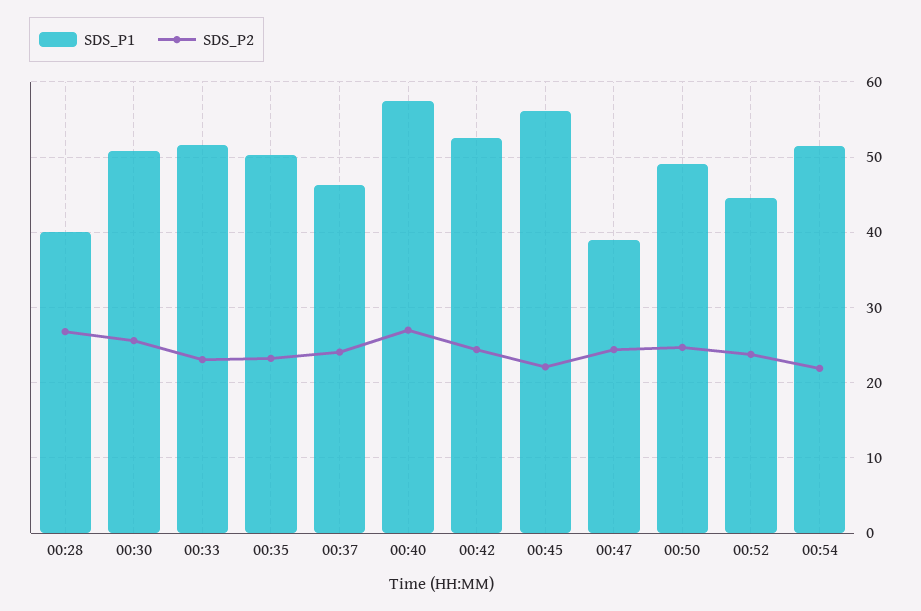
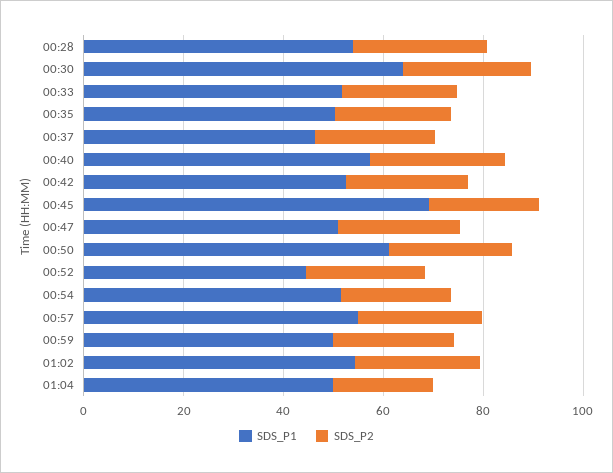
SDS_P1, 00:28: 40 -> 55
SDS_P1, 00:30: 51 -> 65
SDS_P1, 00:45: 56 -> 70
SDS_P1, 00:47: 39 -> 50
SDS_P1, 00:50: 49 -> 60
SDS_P1, 00:57: none -> 55
SDS_P2, 00:57: none -> 25
SDS_P1, 00:59: none -> 50
SDS_P2, 00:59: none -> 25
SDS_P1, 01:02: none -> 55
SDS_P2, 01:02: none -> 25
SDS_P1, 01:04: none -> 50
SDS_P2, 01:04: none -> 20

